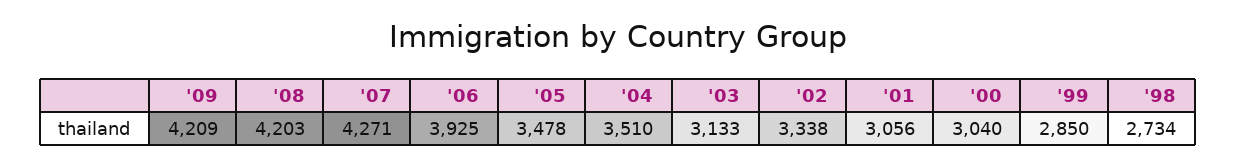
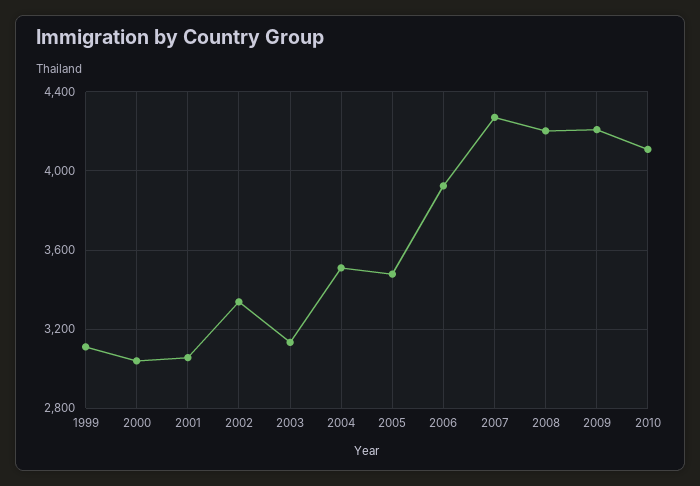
'99: 2850 -> 3100
'98: 2734 -> none
2010: none -> 4100

